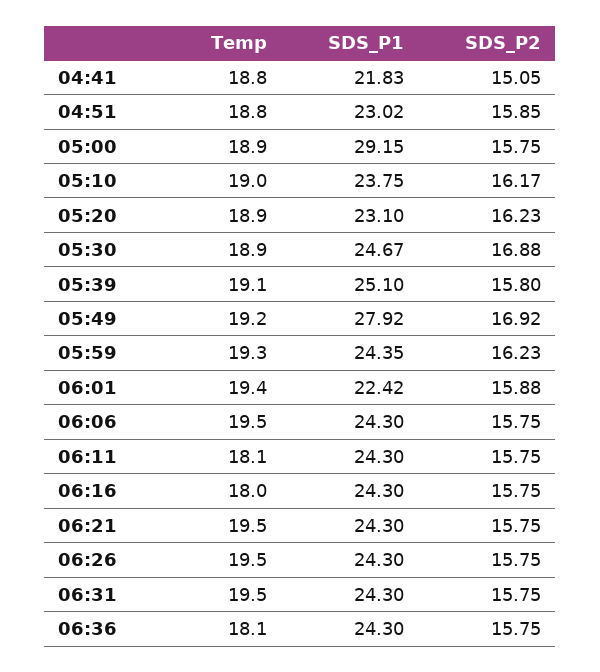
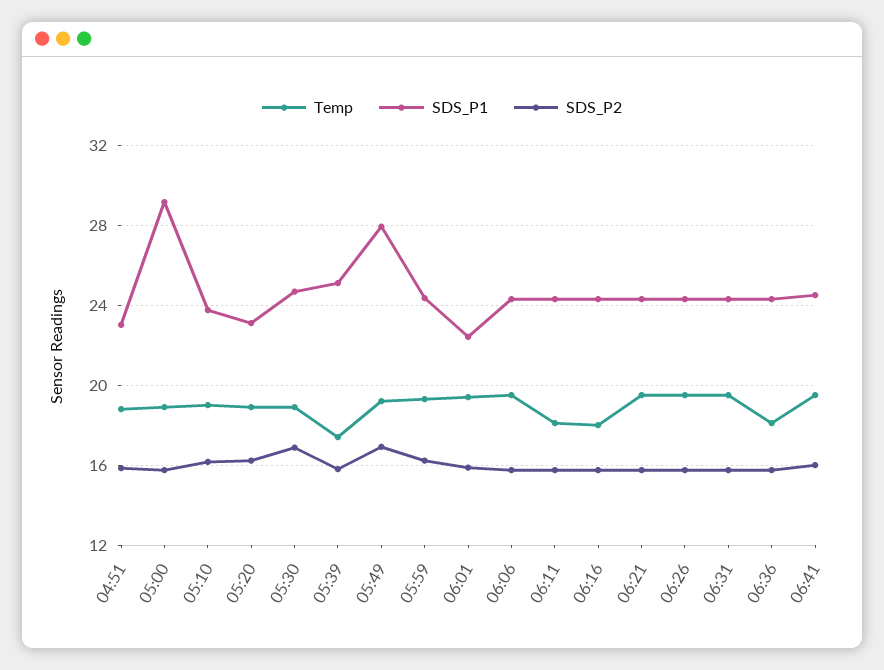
Temp, 04:41: 18.8 -> none
SDS_P1, 04:41: 21.83 -> none
SDS_P2, 04:41: 15.05 -> none
Temp, 05:39: 19.1 -> 17.5
Temp, 06:41: none -> 19.5
SDS_P1, 06:41: none -> 24.5
SDS_P2, 06:41: none -> 16

